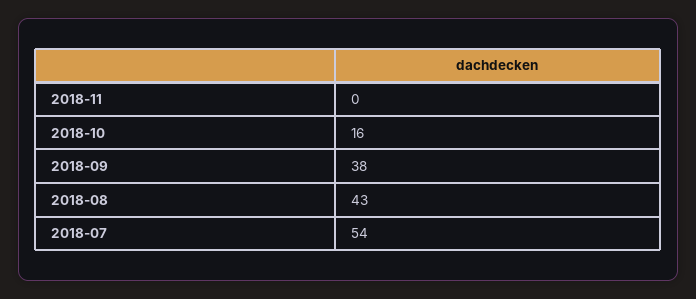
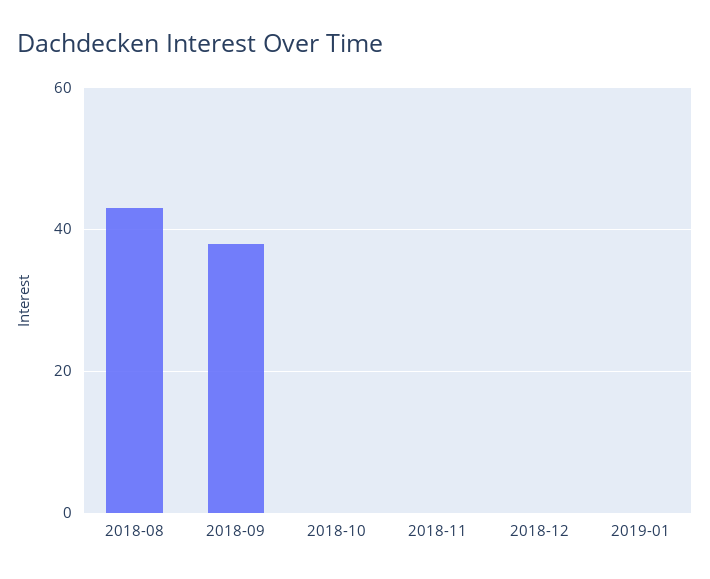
2018-10: 16 -> 0
2018-07: 54 -> none
2018-12: none -> 0
2019-01: none -> 0

